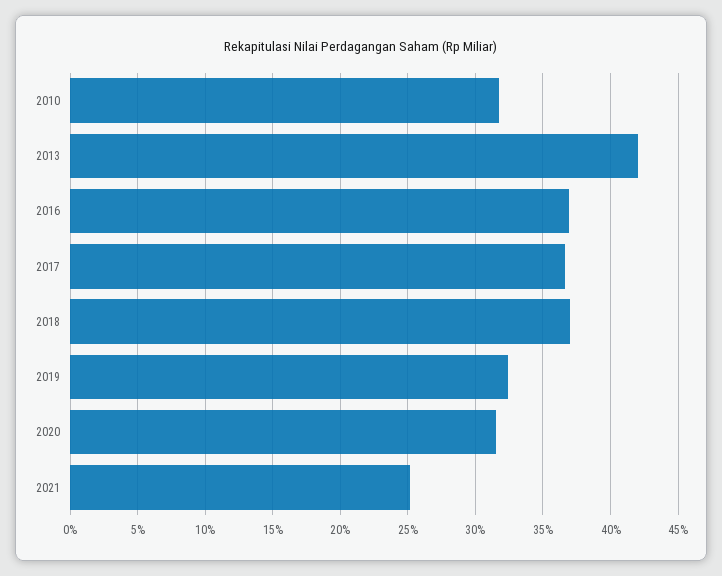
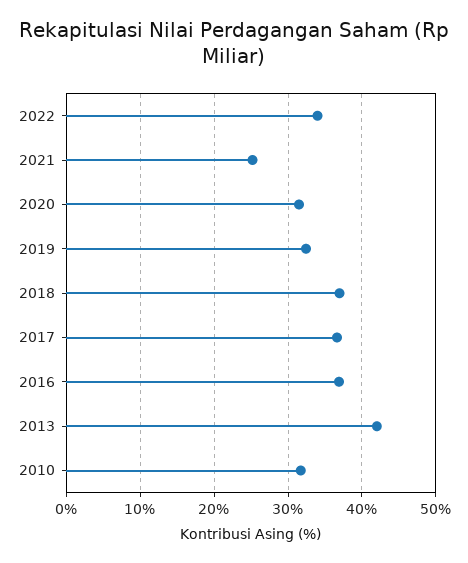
2022: none -> 34

